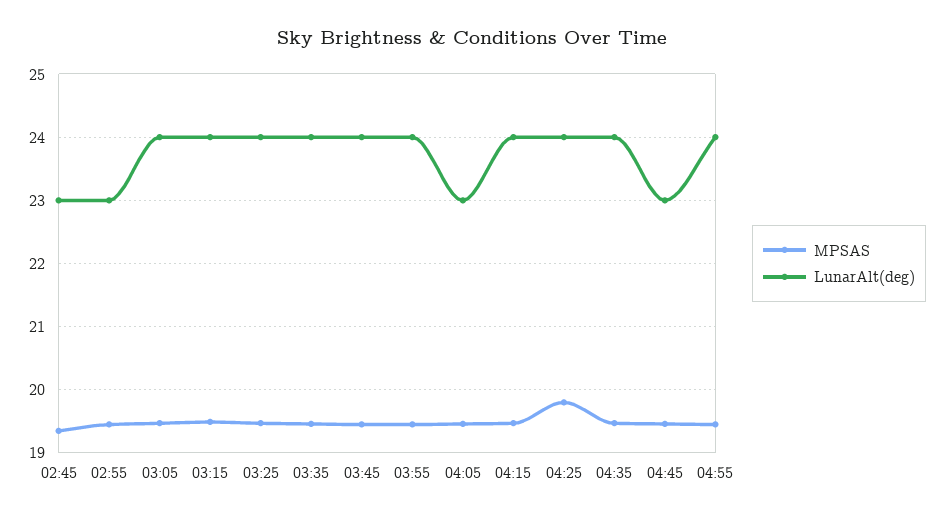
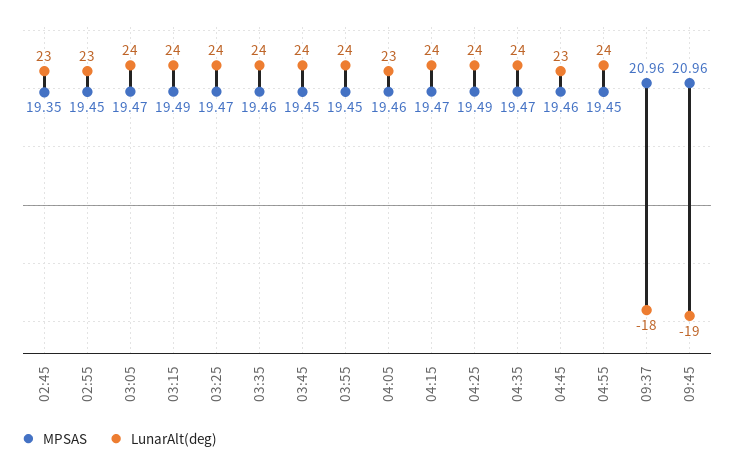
MPSAS, 04:25: 19.8 -> 19.49
MPSAS, 09:37: none -> 20.96
LunarAlt(deg), 09:37: none -> -18
MPSAS, 09:45: none -> 20.96
LunarAlt(deg), 09:45: none -> -19

